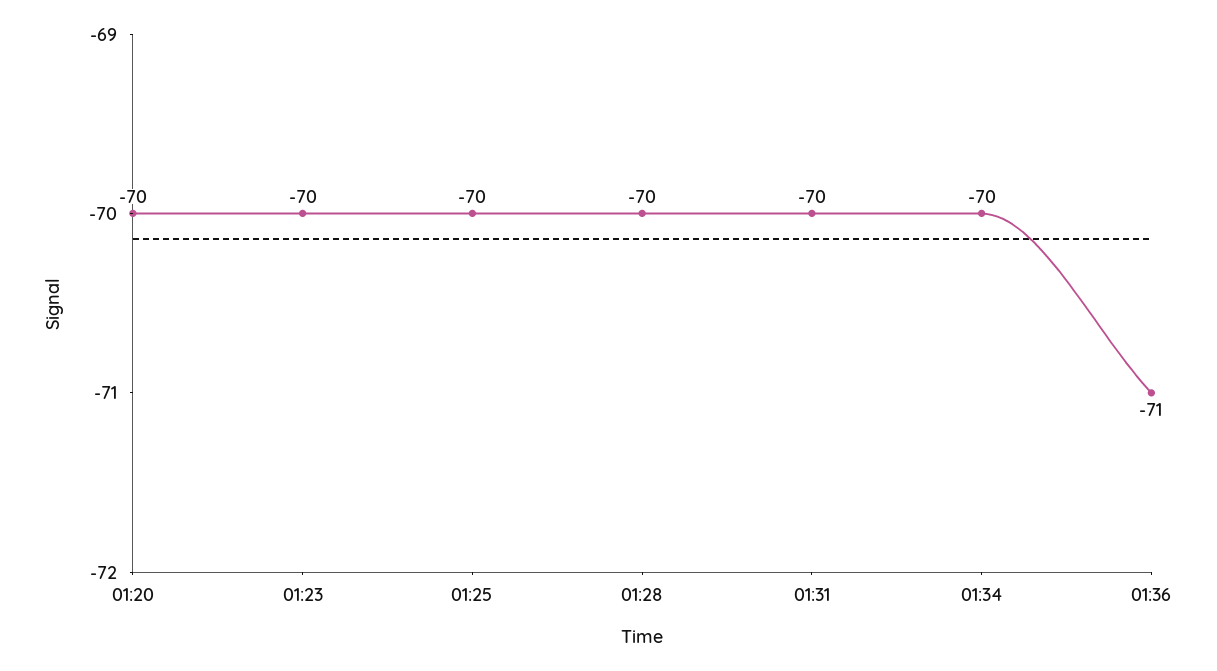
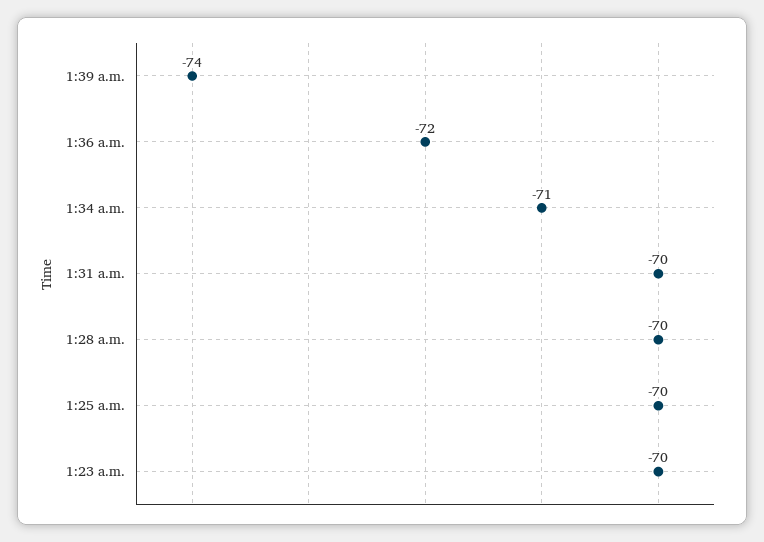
01:20: -70 -> none
01:34: -70 -> -71
01:36: -71 -> -72
1:39 a.m.: none -> -74

